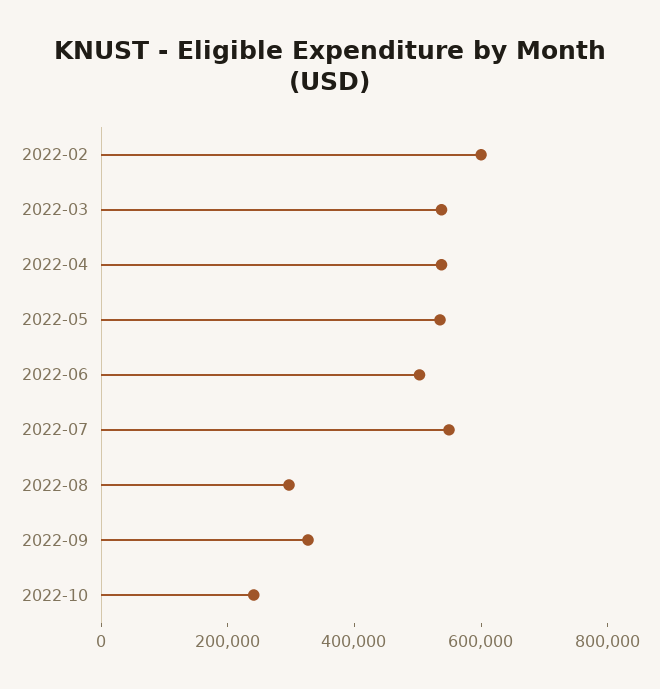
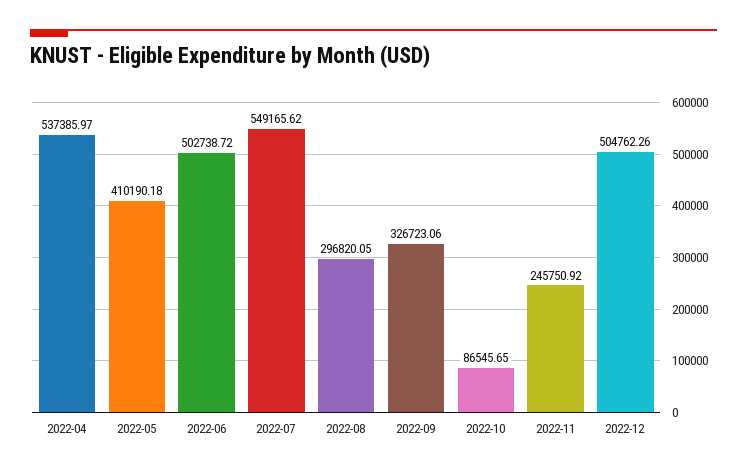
2022-02: 600000 -> none
2022-03: 550000 -> none
2022-05: 550000 -> 410190.18
2022-10: 250000 -> 86545.65
2022-11: none -> 245750.92
2022-12: none -> 504762.26

